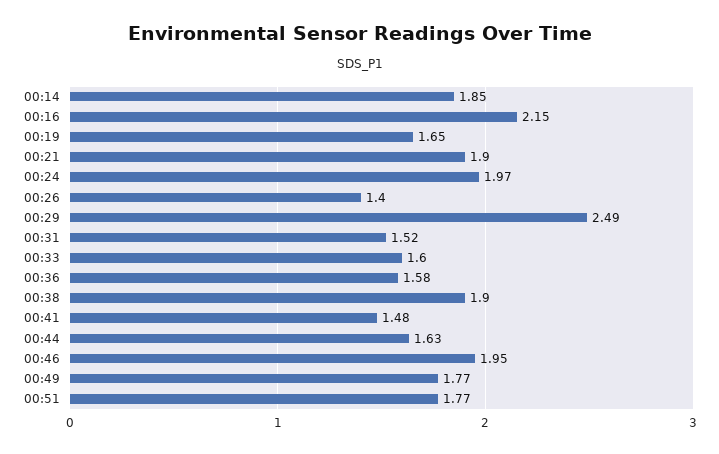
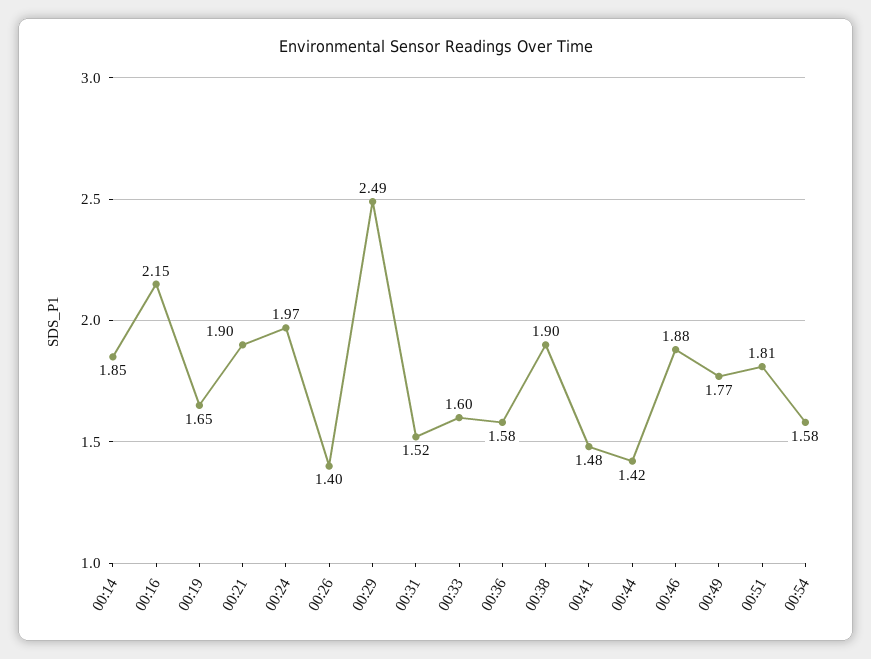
00:44: 1.63 -> 1.42
00:46: 1.95 -> 1.88
00:51: 1.77 -> 1.81
00:54: none -> 1.58

